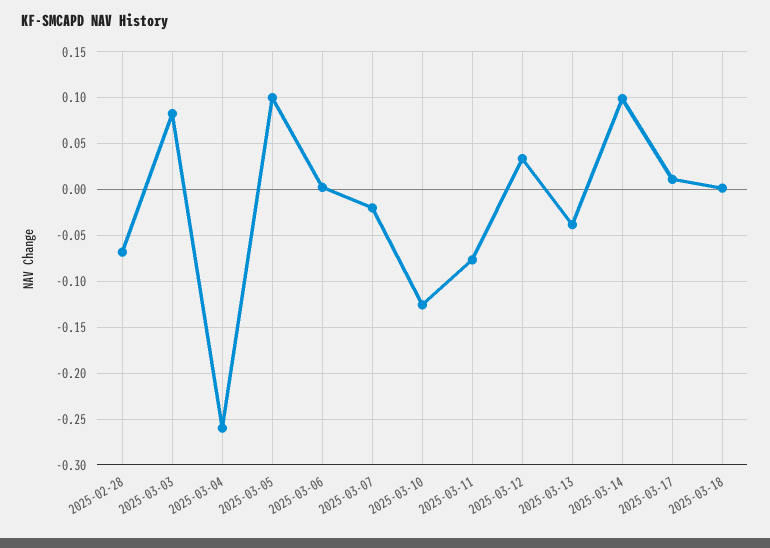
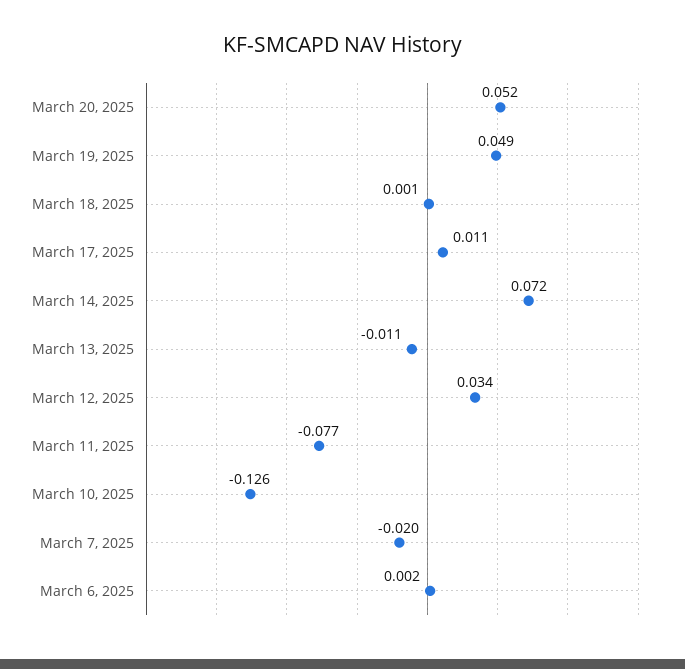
2025-02-28: -0.07 -> none
2025-03-03: 0.08 -> none
2025-03-04: -0.26 -> none
2025-03-05: 0.1 -> none
2025-03-13: -0.04 -> -0.011
2025-03-14: 0.1 -> 0.072
March 20, 2025: none -> 0.052
March 19, 2025: none -> 0.049

